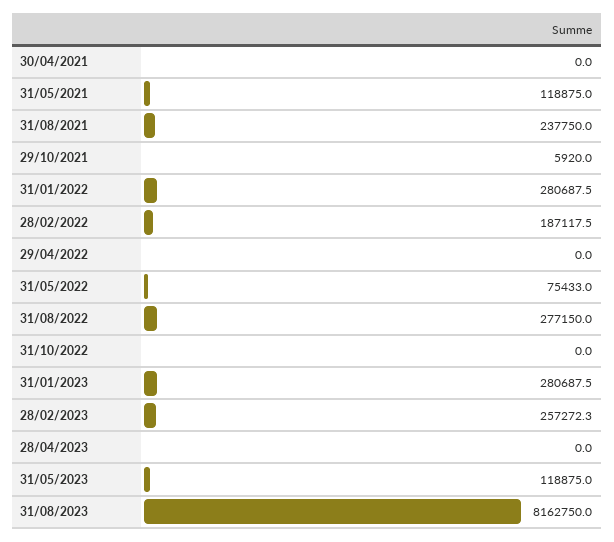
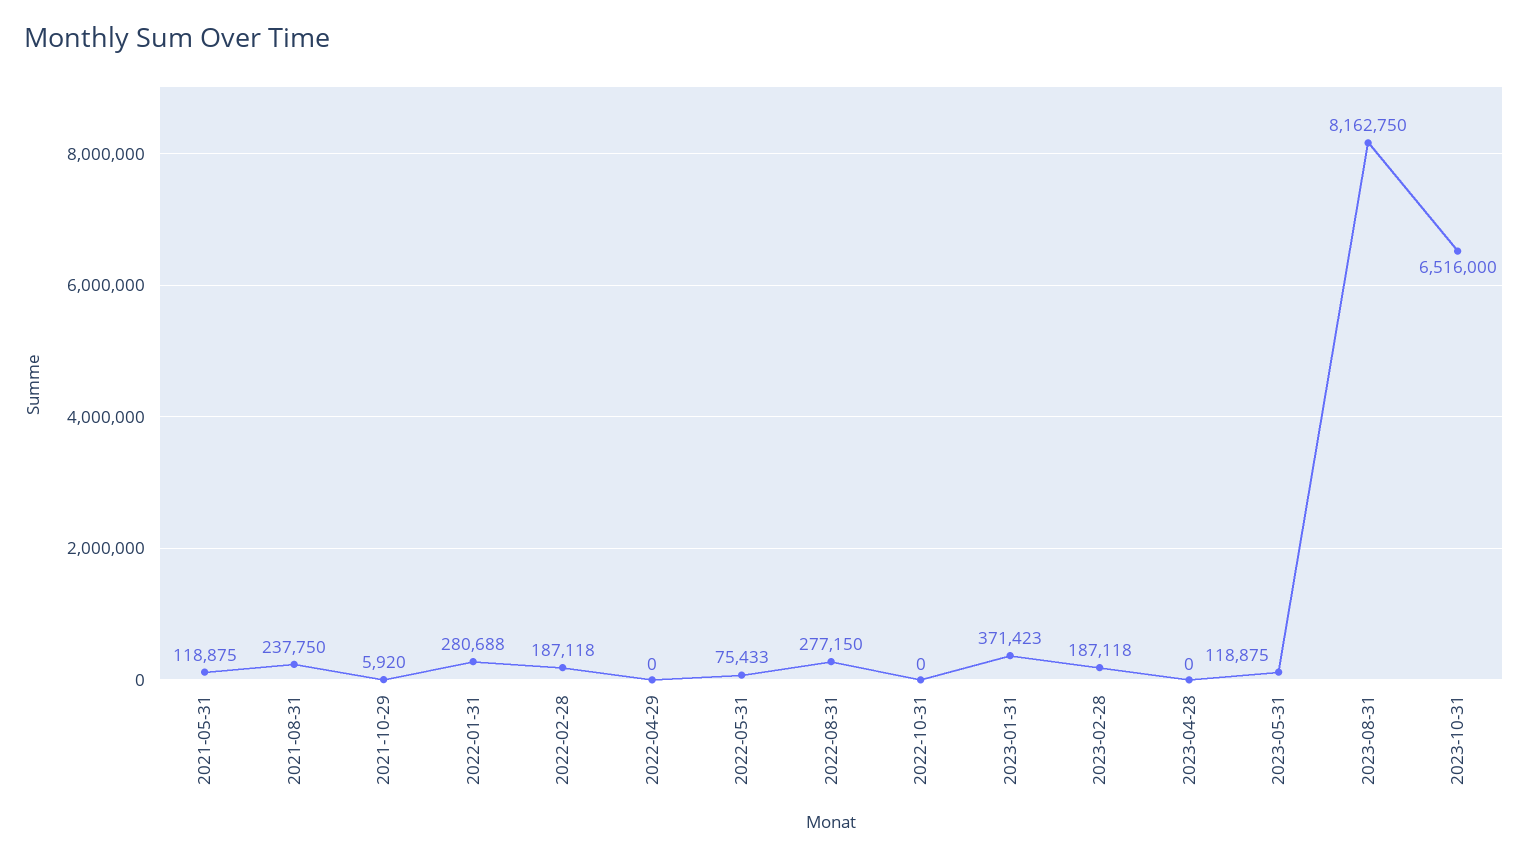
30/04/2021: 0 -> none
31/01/2023: 280687.5 -> 371423
28/02/2023: 257272.3 -> 187118
2023-10-31: none -> 6516000

